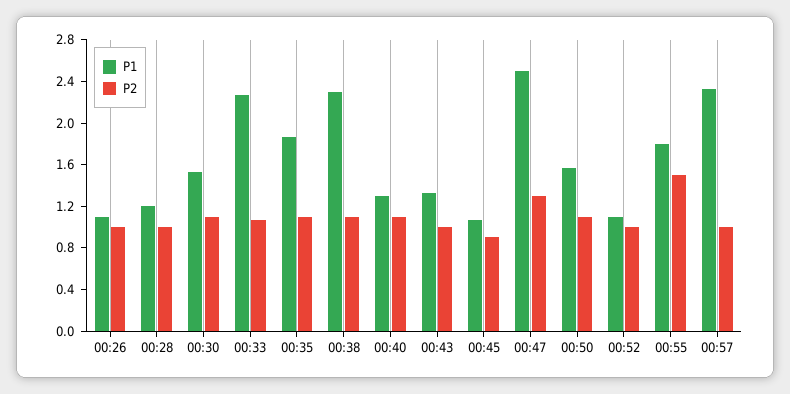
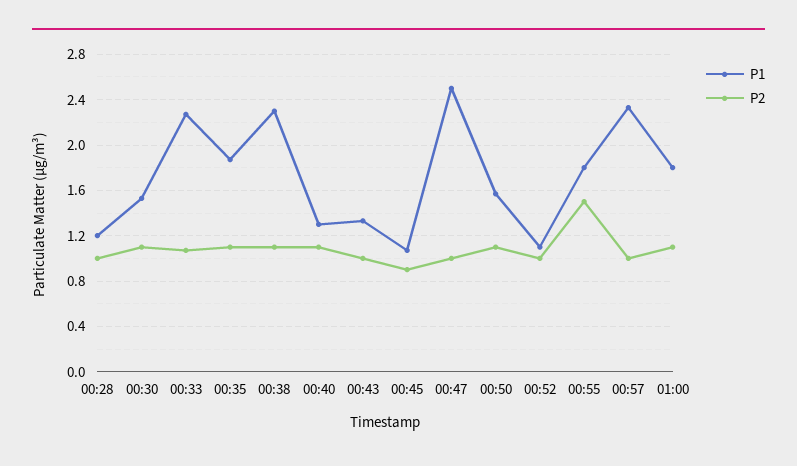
P1, 00:26: 1.1 -> none
P2, 00:26: 1 -> none
P2, 00:47: 1.3 -> 1
P1, 01:00: none -> 1.8
P2, 01:00: none -> 1.1

